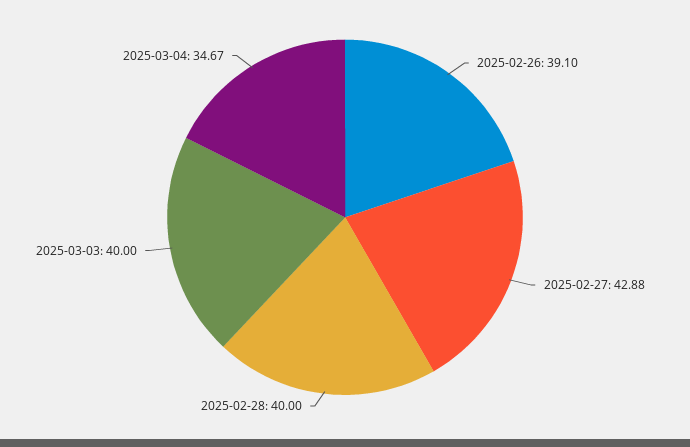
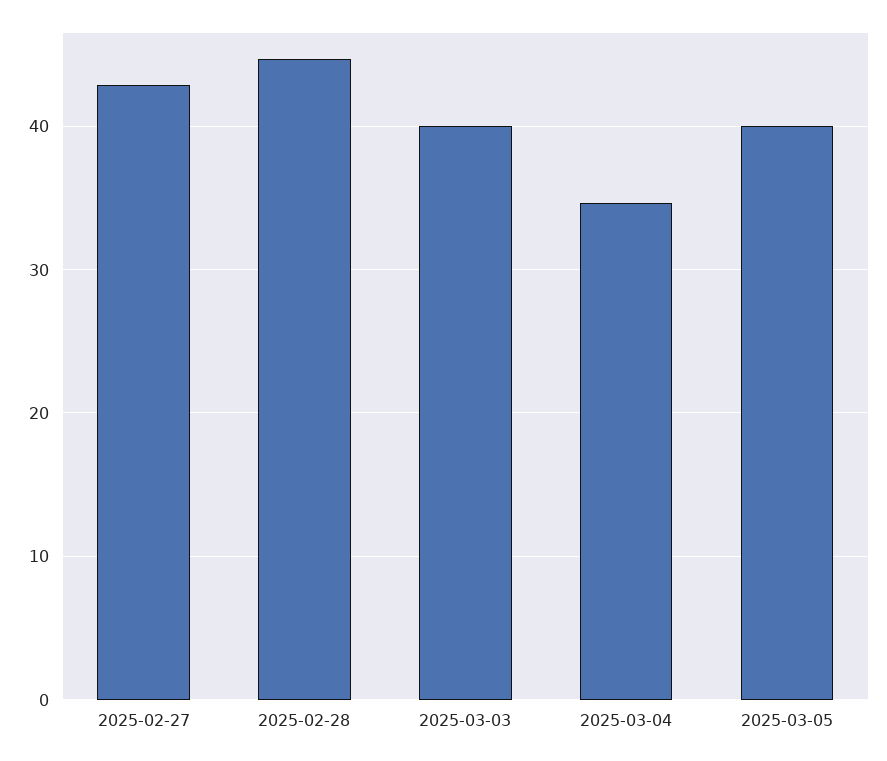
2025-02-26: 39.1 -> none
2025-02-28: 40 -> 45
2025-03-05: none -> 40

